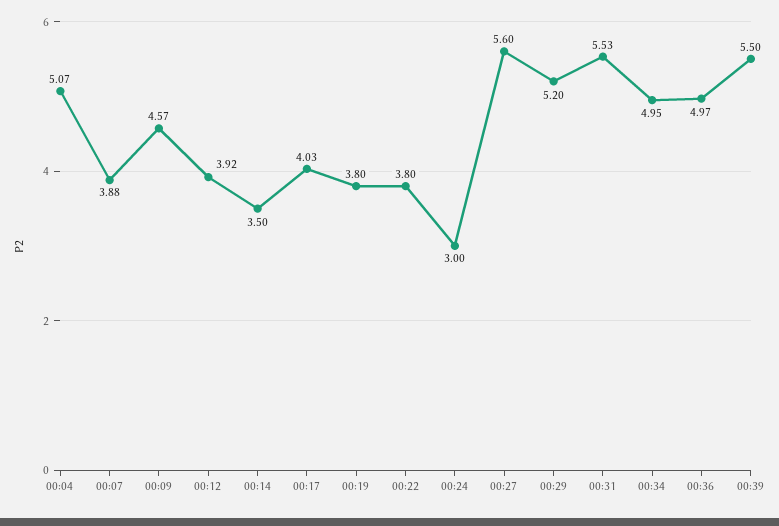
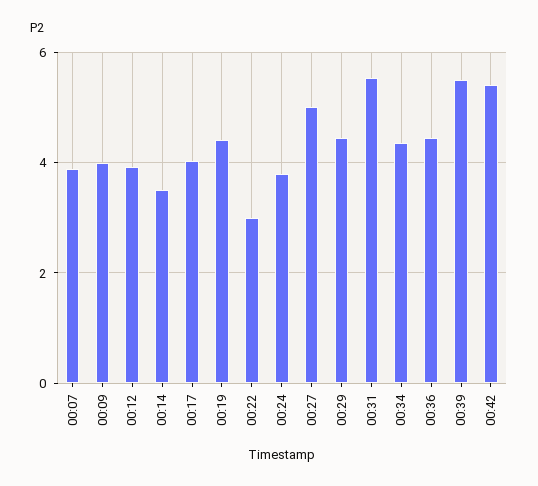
00:04: 5.07 -> none
00:09: 4.57 -> 4
00:19: 3.8 -> 4.4
00:22: 3.8 -> 3
00:24: 3 -> 3.8
00:27: 5.6 -> 5
00:29: 5.2 -> 4.4
00:34: 4.95 -> 4.4
00:36: 4.97 -> 4.4
00:42: none -> 5.4

